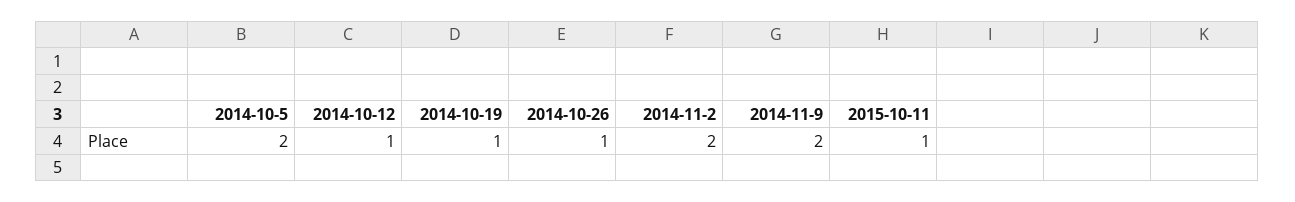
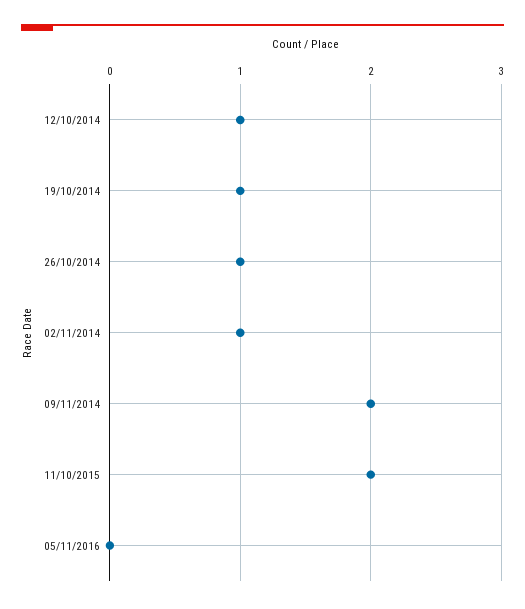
2014-10-5: 2 -> none
2014-11-2: 2 -> 1
2015-10-11: 1 -> 2
05/11/2016: none -> 0

